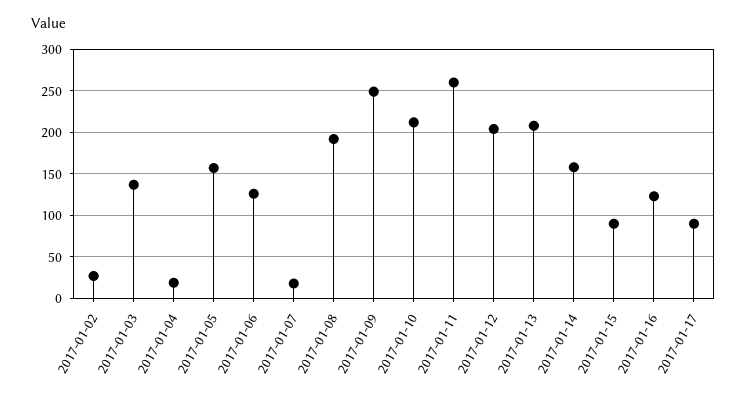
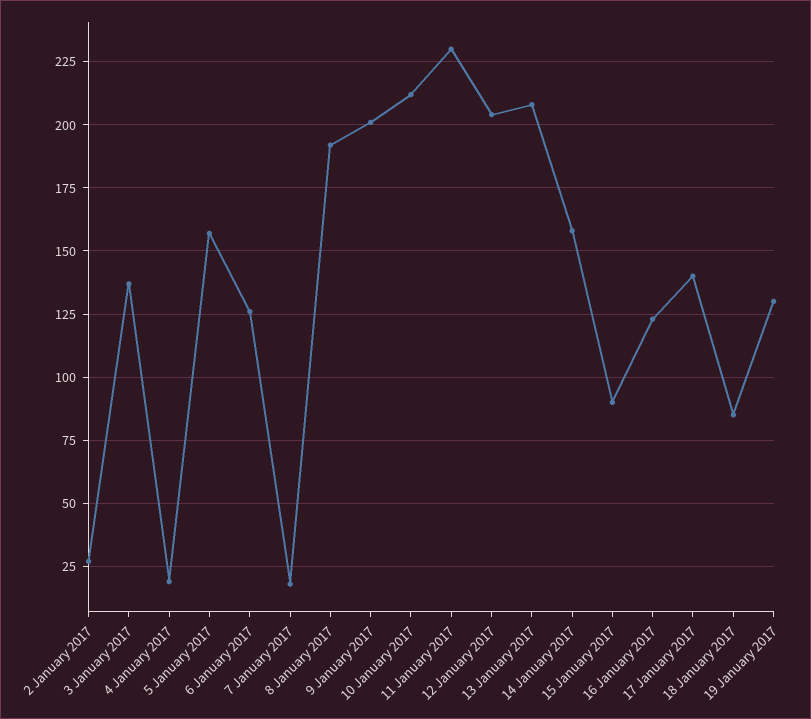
2017-01-09: 250 -> 200
2017-01-11: 260 -> 230
2017-01-17: 90 -> 140
18 January 2017: none -> 85
19 January 2017: none -> 130

